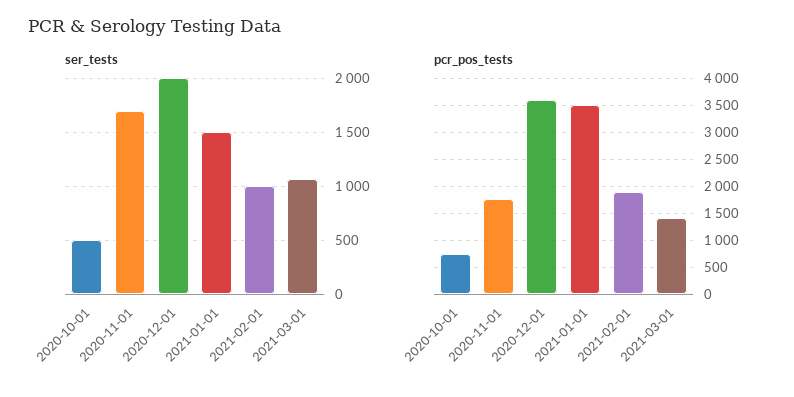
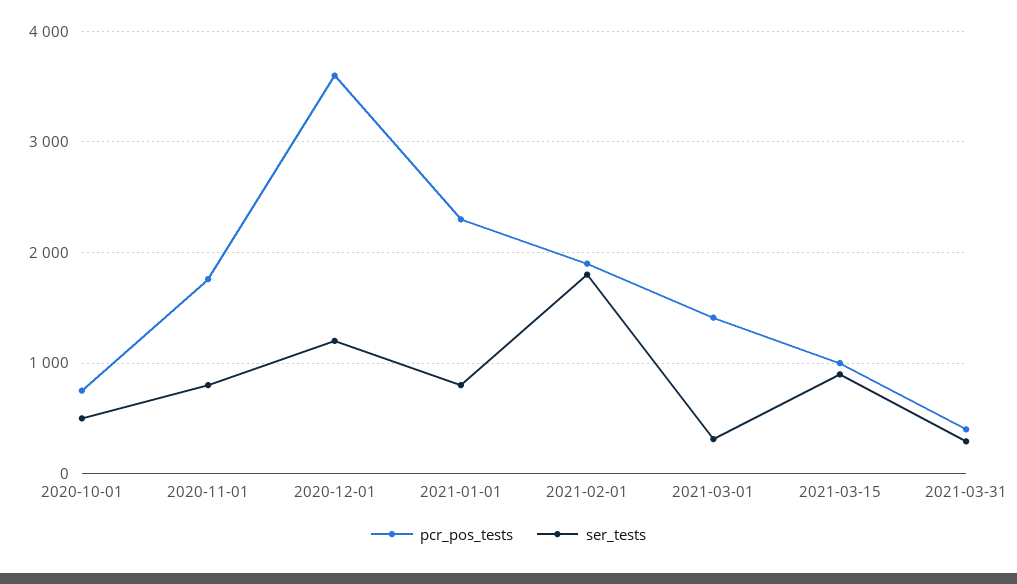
ser_tests, 2020-11-01: 1700 -> 800
ser_tests, 2020-12-01: 2000 -> 1200
ser_tests, 2021-01-01: 1500 -> 800
ser_tests, 2021-02-01: 1000 -> 1800
ser_tests, 2021-03-01: 1100 -> 300
pcr_pos_tests, 2021-01-01: 3500 -> 2300
pcr_pos_tests, 2021-03-15: none -> 1000
ser_tests, 2021-03-15: none -> 900
pcr_pos_tests, 2021-03-31: none -> 400
ser_tests, 2021-03-31: none -> 300

